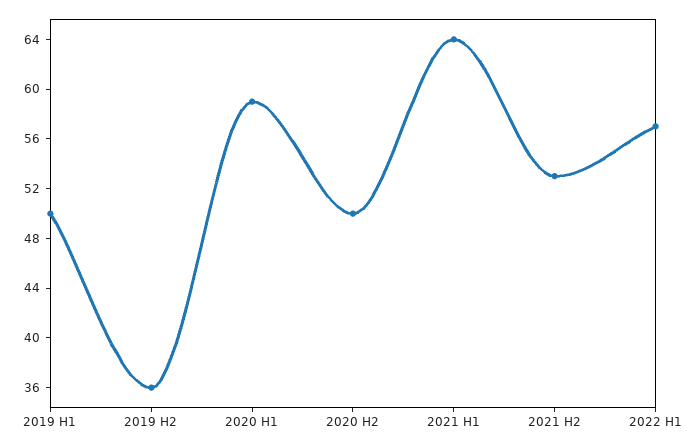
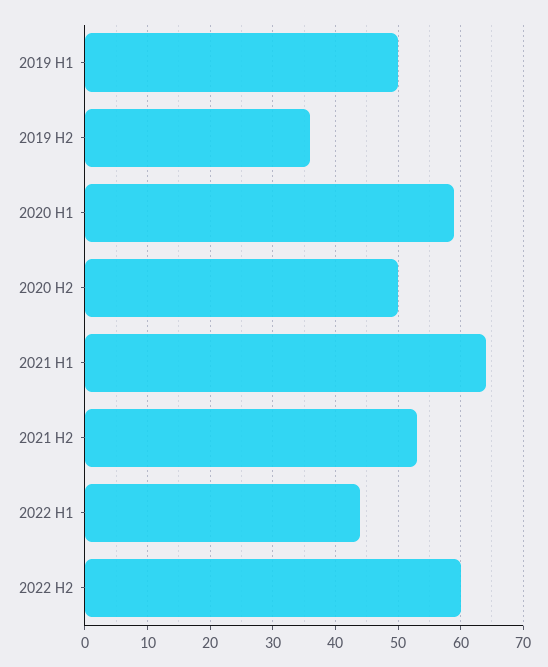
2022 H1: 57 -> 44
2022 H2: none -> 60

